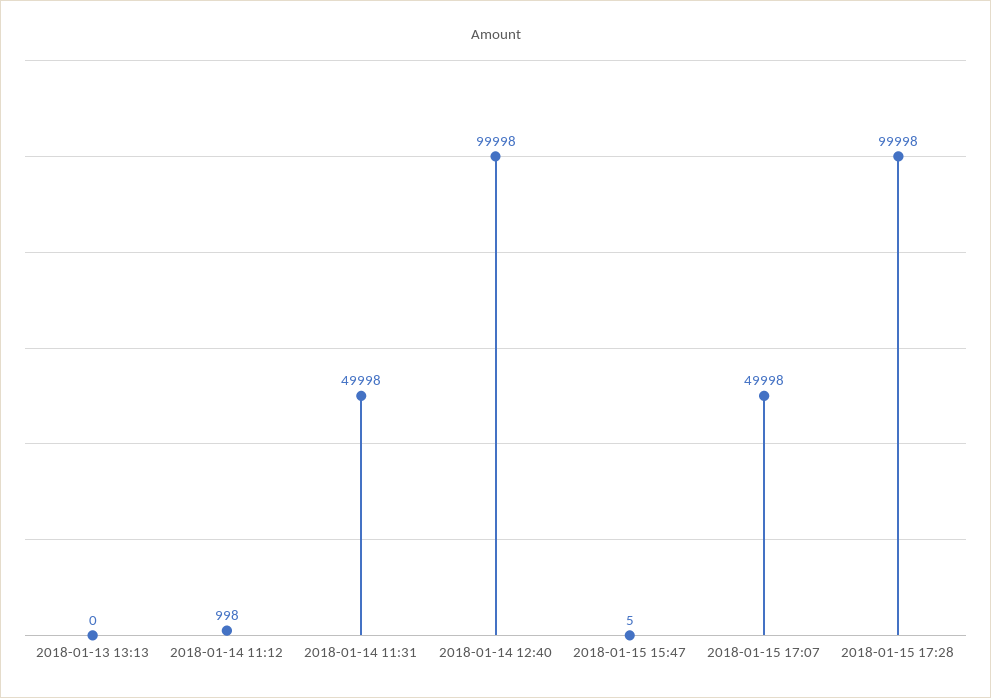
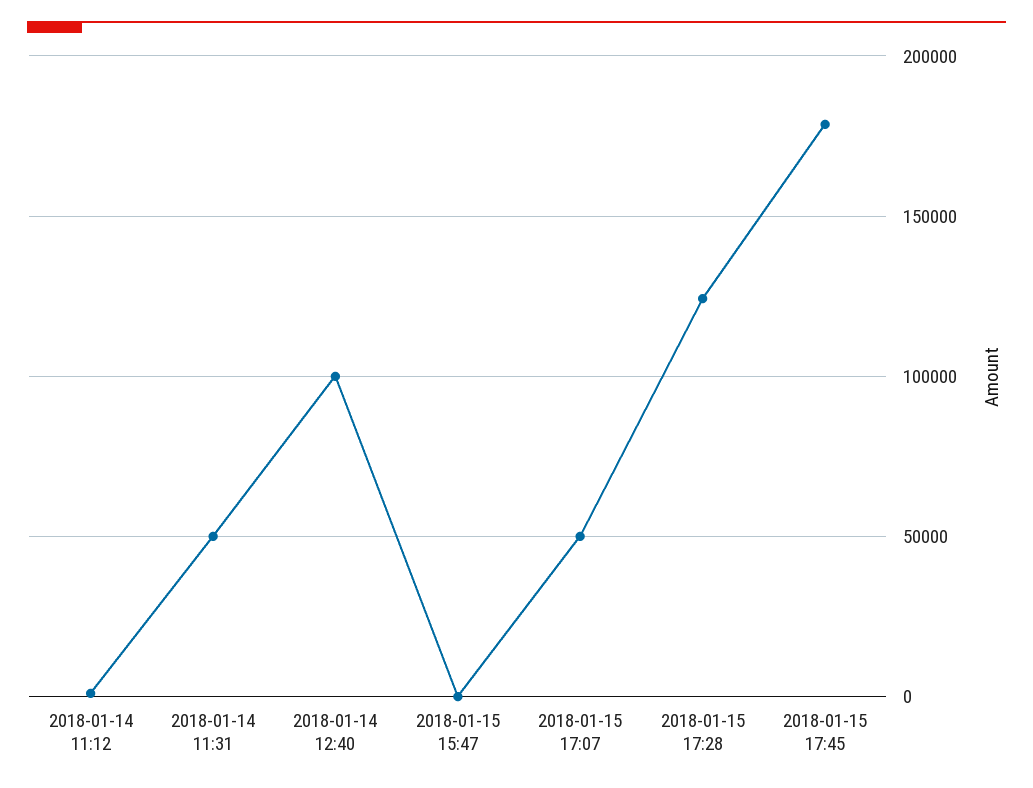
2018-01-13 13:13: 0 -> none
2018-01-15 17:28: 99998 -> 125000
2018-01-15 17:45: none -> 180000

